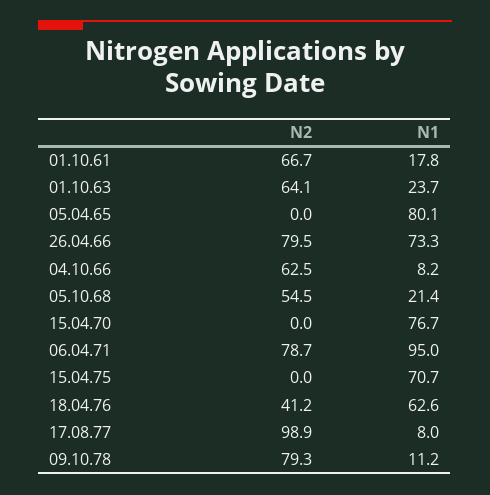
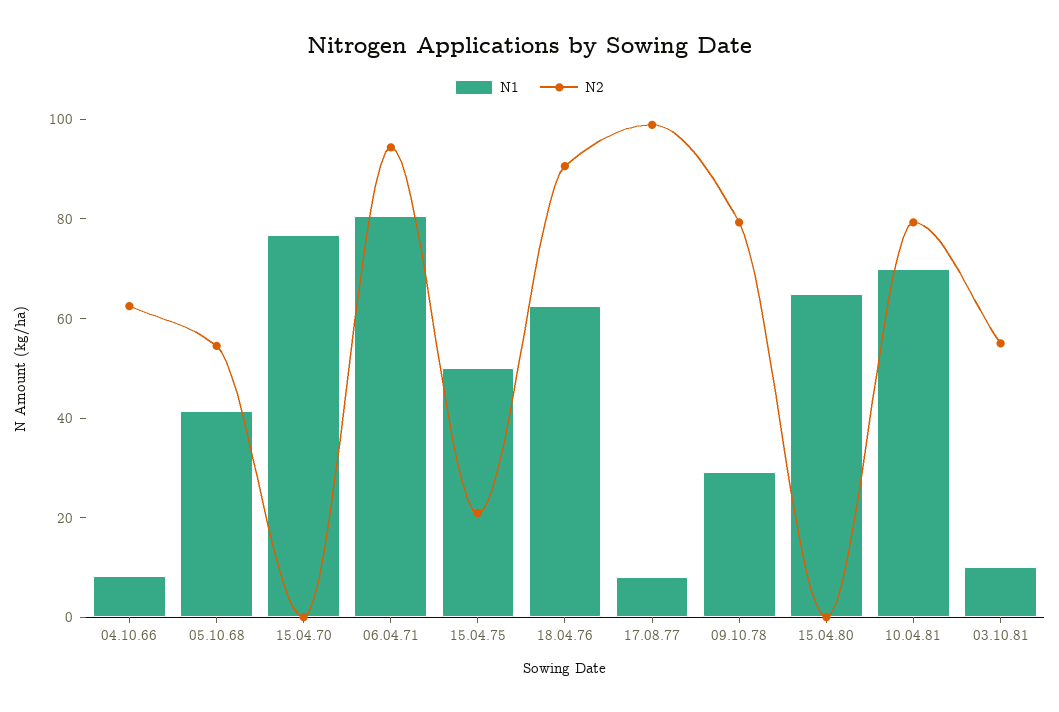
N2, 01.10.61: 66.7 -> none
N1, 01.10.61: 17.8 -> none
N2, 01.10.63: 64.1 -> none
N1, 01.10.63: 23.7 -> none
N2, 05.04.65: 0 -> none
N1, 05.04.65: 80.1 -> none
N2, 26.04.66: 79.5 -> none
N1, 26.04.66: 73.3 -> none
N1, 05.10.68: 21.4 -> 40
N2, 06.04.71: 78.7 -> 95
N1, 06.04.71: 95 -> 80
N2, 15.04.75: 0 -> 20
N1, 15.04.75: 70.7 -> 50
N2, 18.04.76: 41.2 -> 90
N1, 09.10.78: 11.2 -> 30
N1, 15.04.80: none -> 65
N2, 15.04.80: none -> 0
N1, 10.04.81: none -> 70
N2, 10.04.81: none -> 80
N1, 03.10.81: none -> 10
N2, 03.10.81: none -> 55

